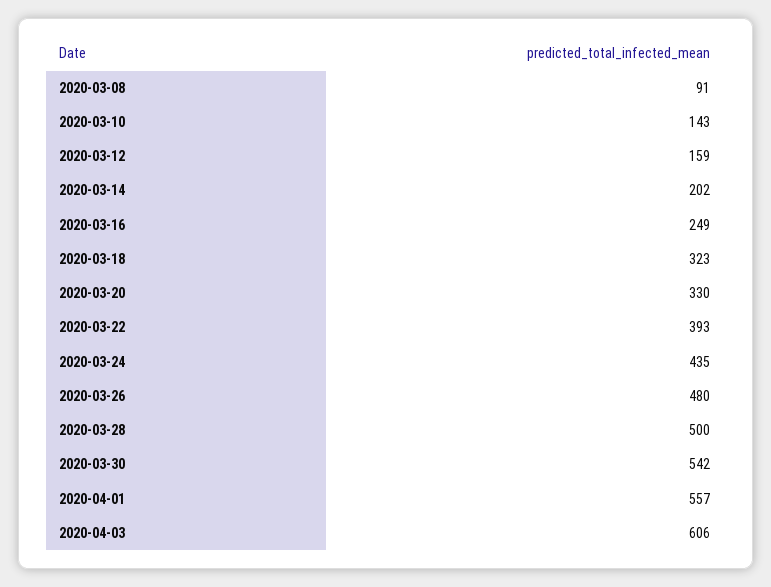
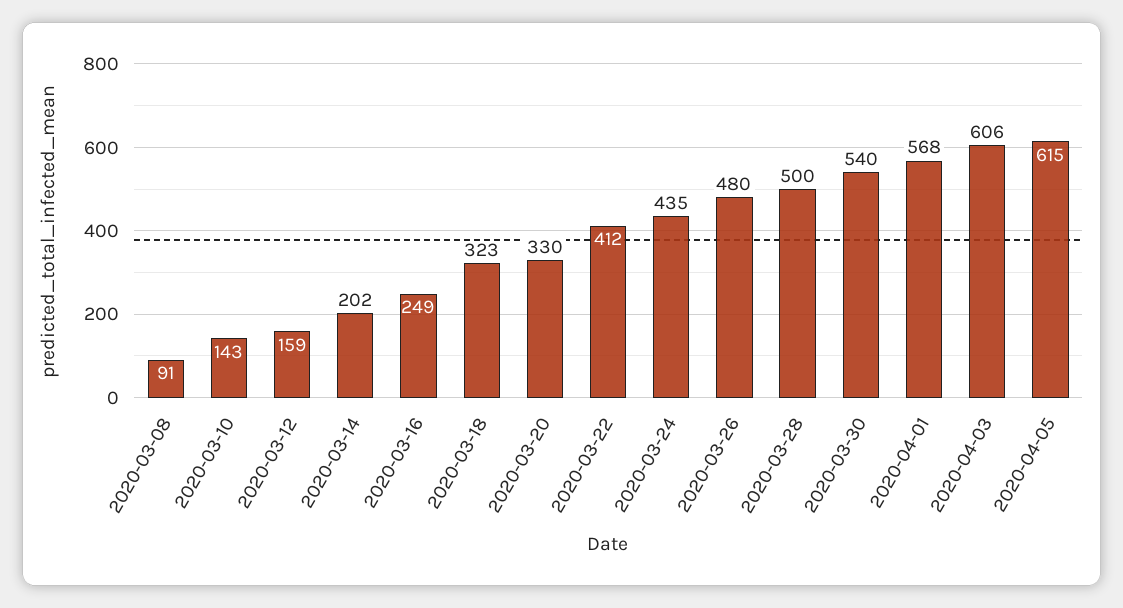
2020-03-22: 393 -> 412
2020-03-30: 542 -> 540
2020-04-01: 557 -> 568
2020-04-05: none -> 615

